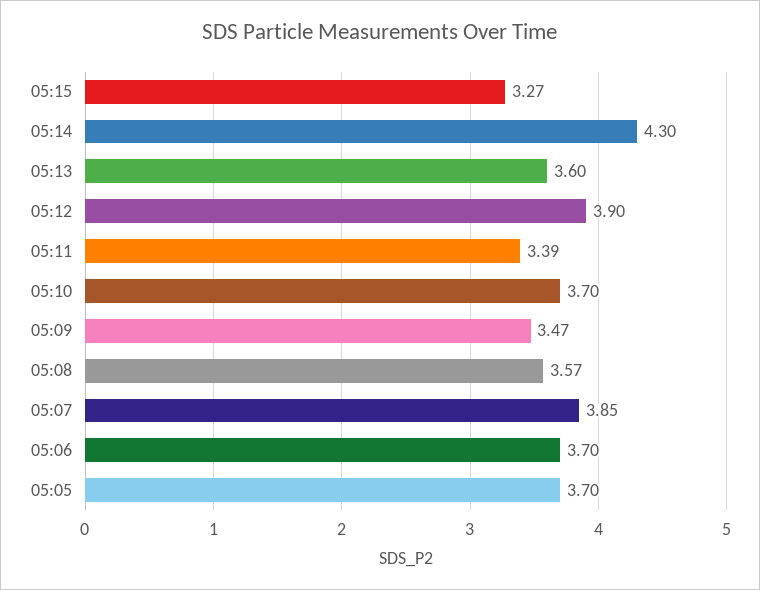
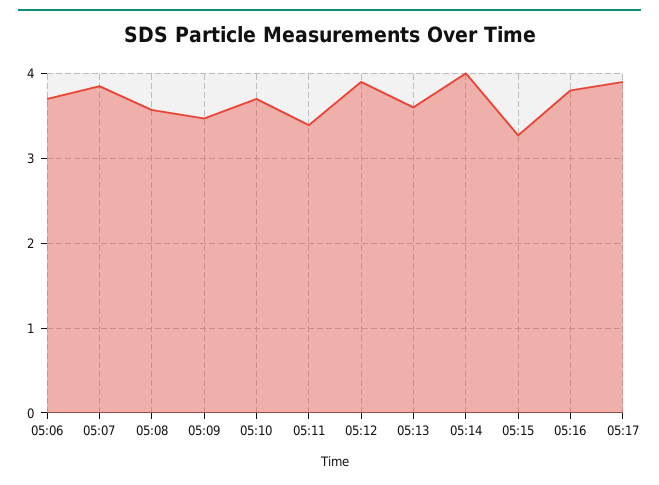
05:14: 4.3 -> 4
05:05: 3.7 -> none
05:16: none -> 3.8
05:17: none -> 3.9

